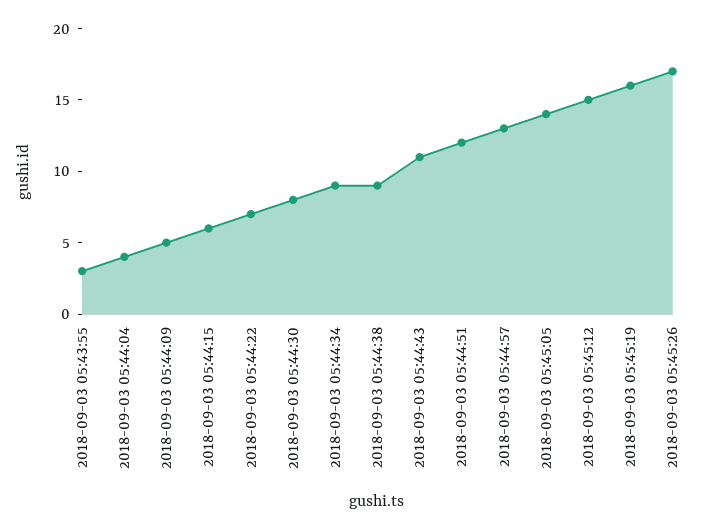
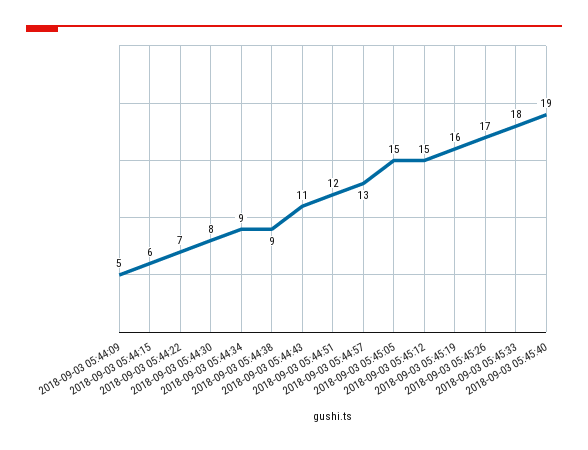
2018-09-03 05:43:55: 3 -> none
2018-09-03 05:44:04: 4 -> none
2018-09-03 05:45:05: 14 -> 15
2018-09-03 05:45:33: none -> 18
2018-09-03 05:45:40: none -> 19

